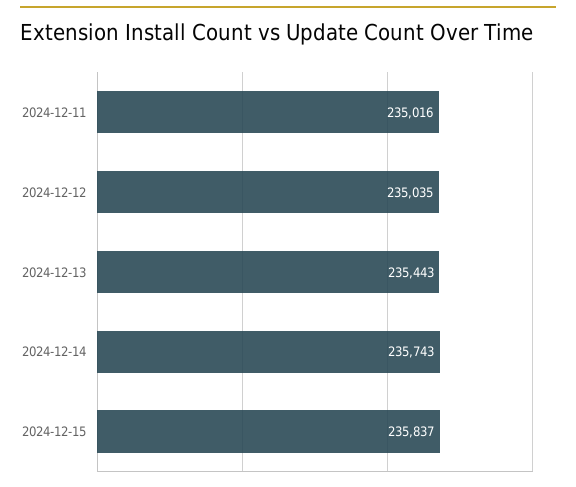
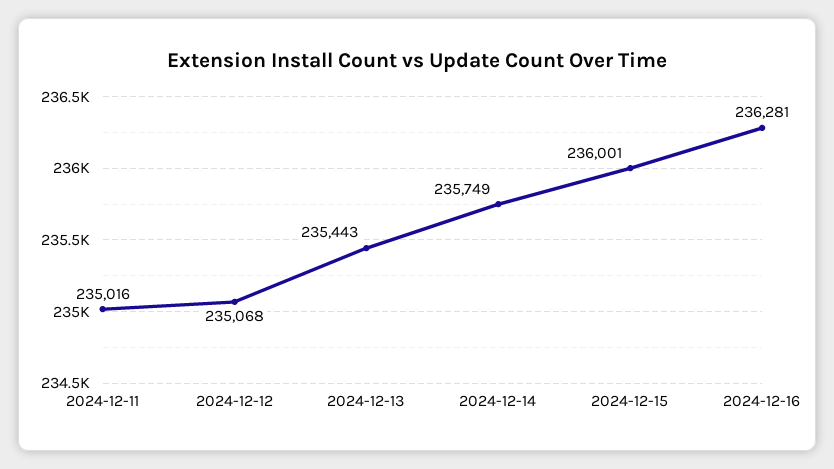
2024-12-12: 235035 -> 235068
2024-12-14: 235743 -> 235749
2024-12-15: 235837 -> 236001
2024-12-16: none -> 236281

